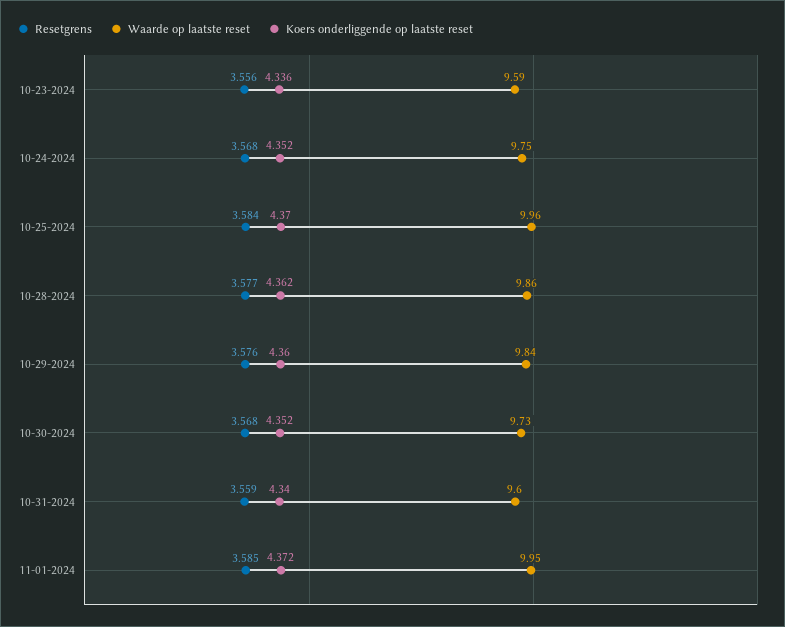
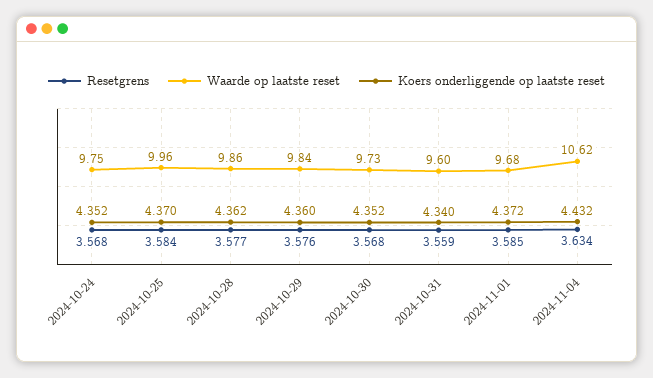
Resetgrens, 10-23-2024: 3.556 -> none
Waarde op laatste reset, 10-23-2024: 9.59 -> none
Koers onderliggende op laatste reset, 10-23-2024: 4.336 -> none
Waarde op laatste reset, 11-01-2024: 9.95 -> 9.68
Resetgrens, 2024-11-04: none -> 3.634
Waarde op laatste reset, 2024-11-04: none -> 10.62
Koers onderliggende op laatste reset, 2024-11-04: none -> 4.432

